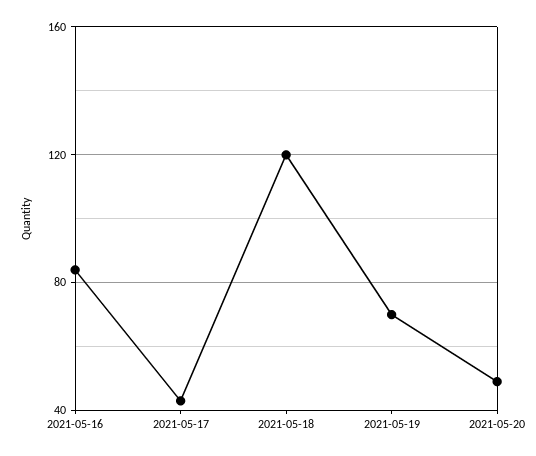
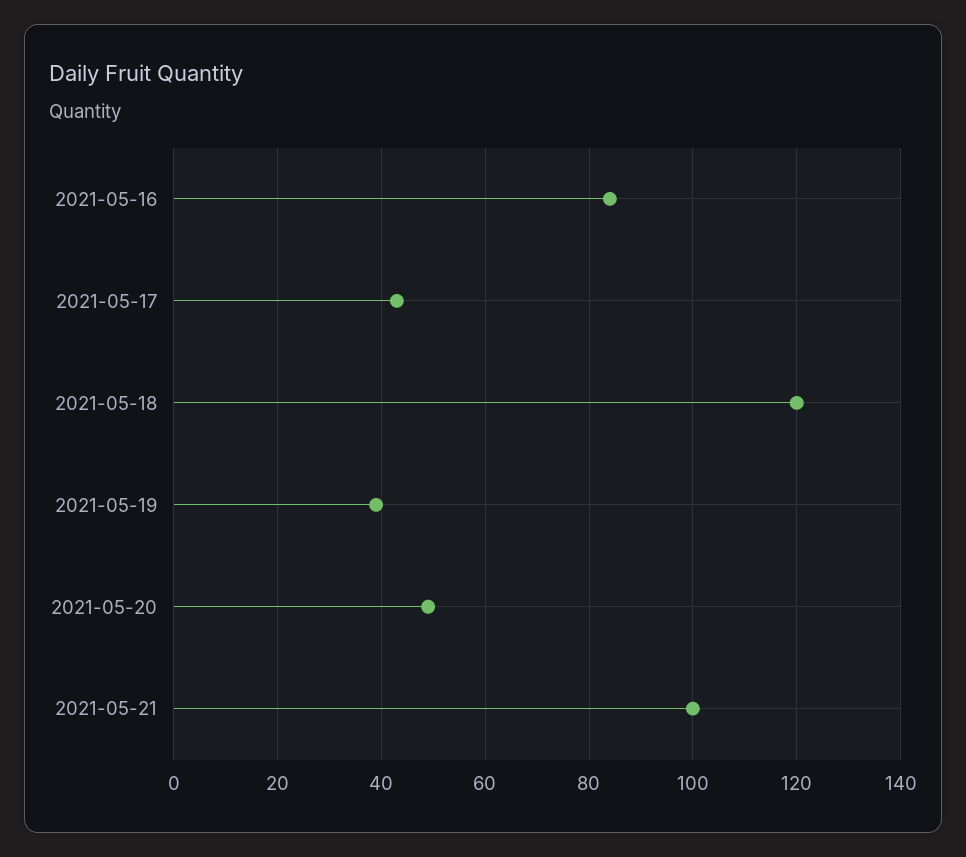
2021-05-19: 70 -> 40
2021-05-21: none -> 100

